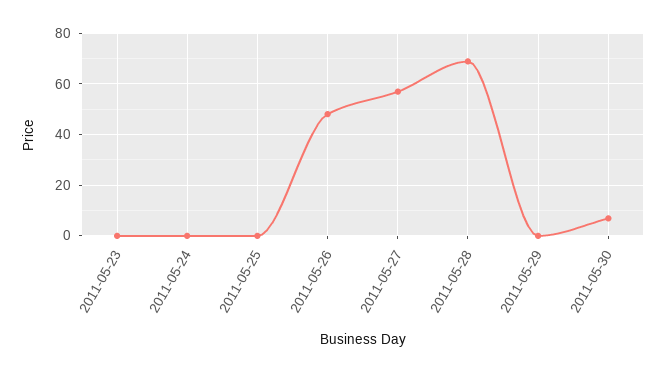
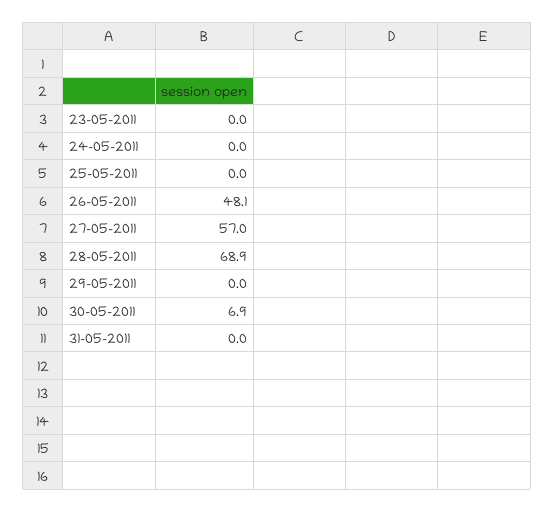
31-05-2011: none -> 0

